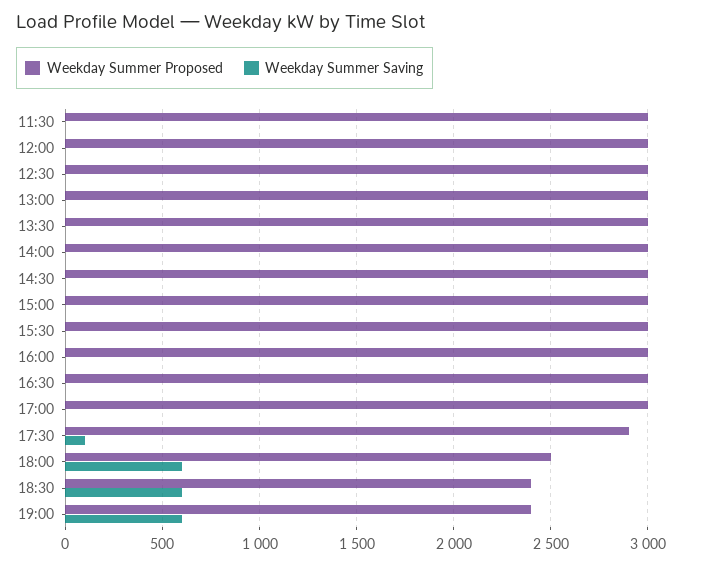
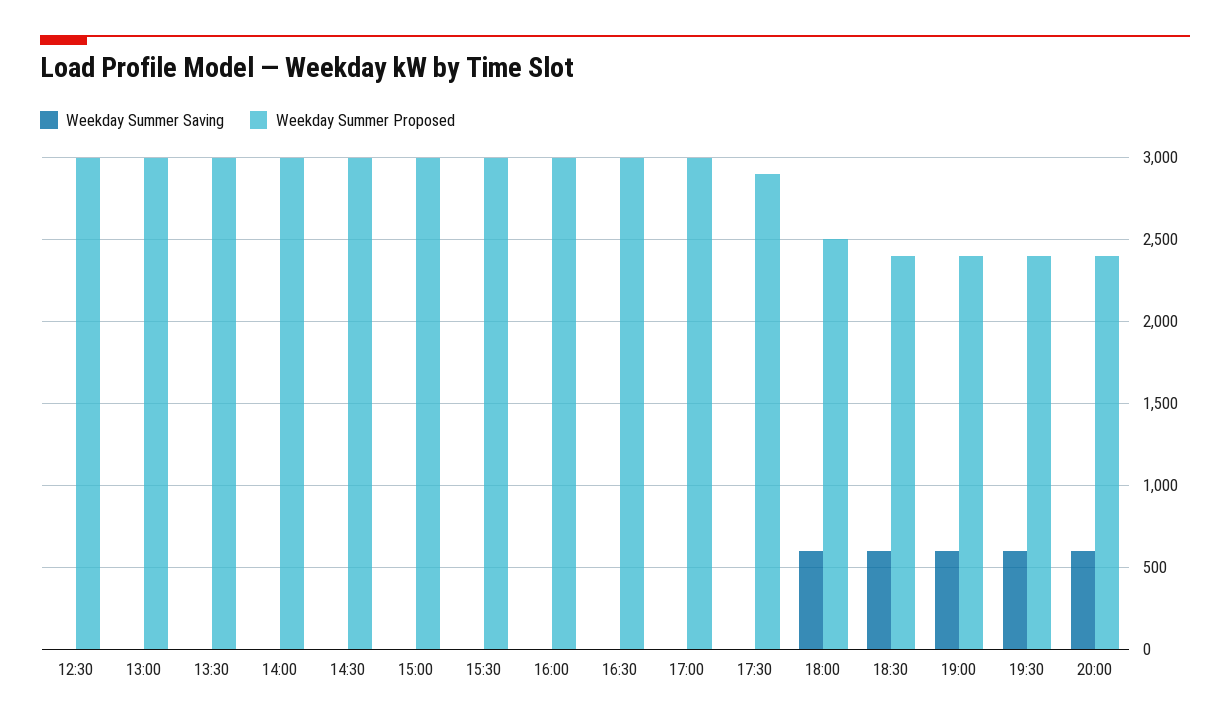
Weekday Summer Proposed, 11:30: 3000 -> none
Weekday Summer Saving, 11:30: 0 -> none
Weekday Summer Proposed, 12:00: 3000 -> none
Weekday Summer Saving, 12:00: 0 -> none
Weekday Summer Saving, 17:30: 100 -> 0
Weekday Summer Saving, 19:30: none -> 600
Weekday Summer Proposed, 19:30: none -> 2400
Weekday Summer Saving, 20:00: none -> 600
Weekday Summer Proposed, 20:00: none -> 2400

